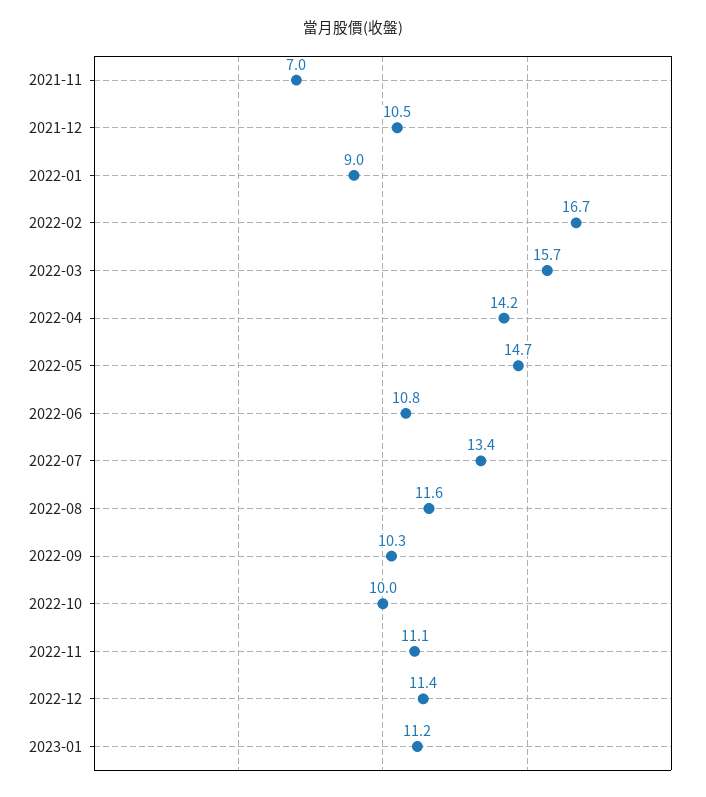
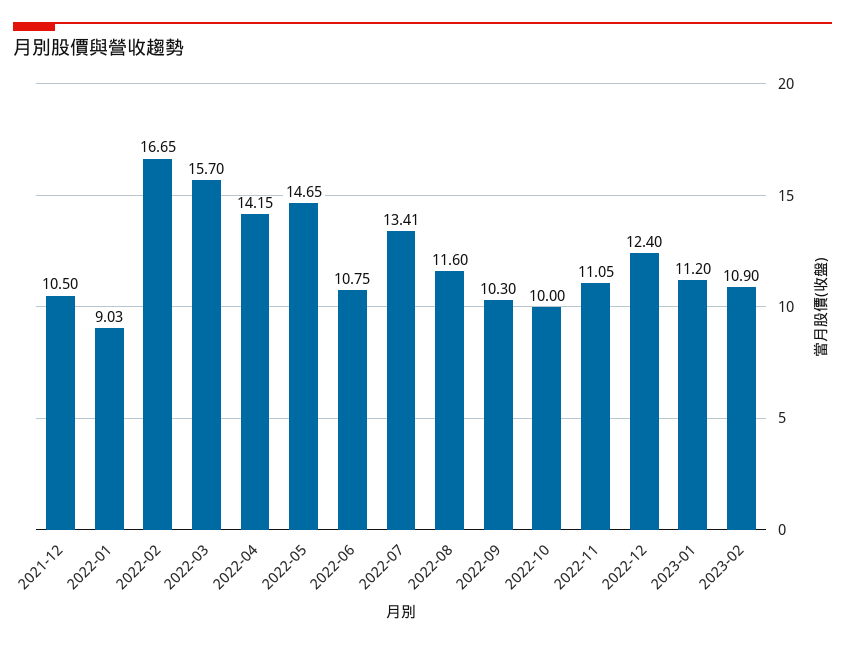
2021-11: 7 -> none
2022-12: 11.4 -> 12.4
2023-02: none -> 10.9

